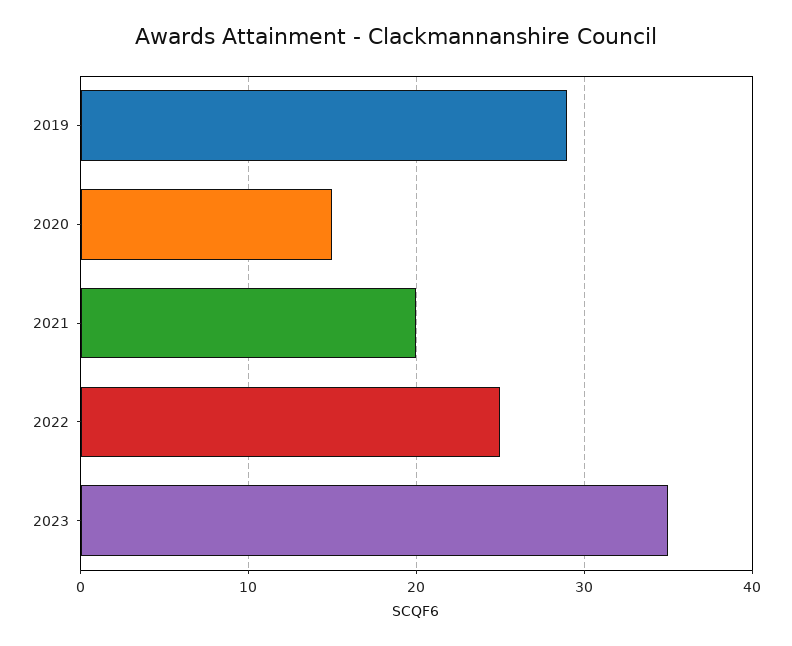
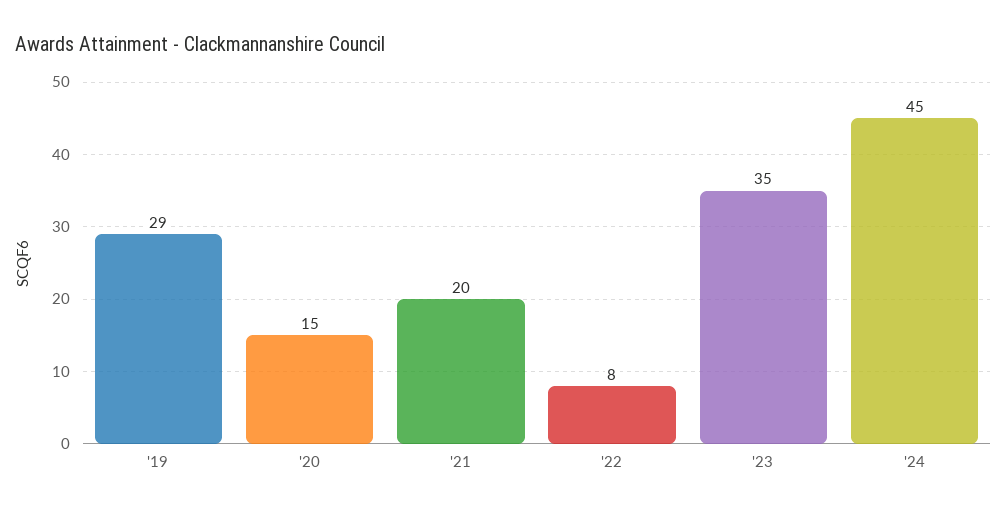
2022: 25 -> 8
'24: none -> 45

